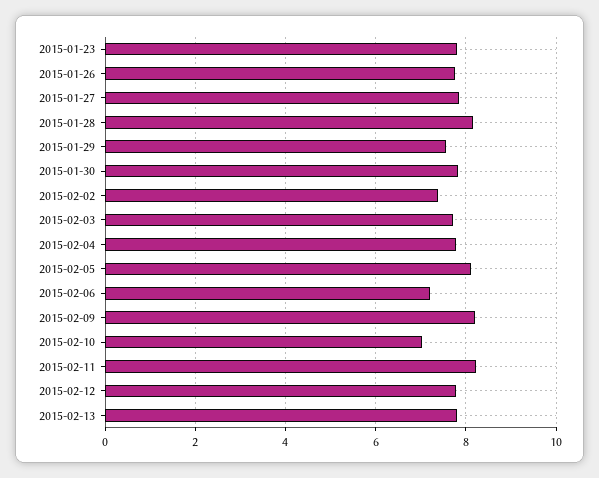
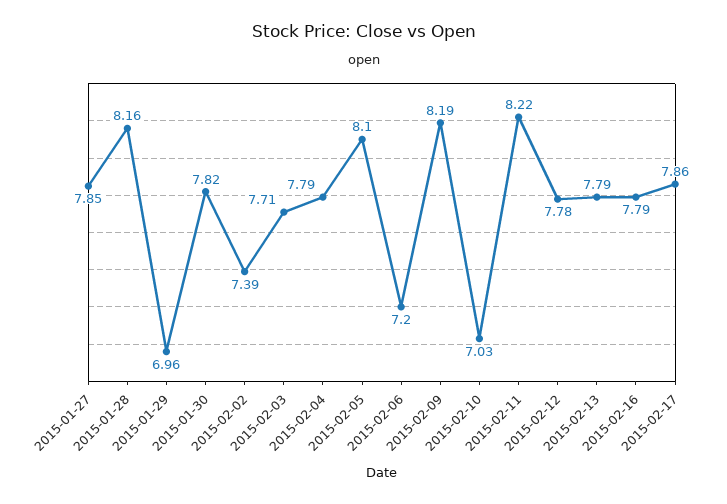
2015-01-23: 7.8 -> none
2015-01-26: 7.8 -> none
2015-01-29: 7.6 -> 6.96
2015-02-16: none -> 7.79
2015-02-17: none -> 7.86

